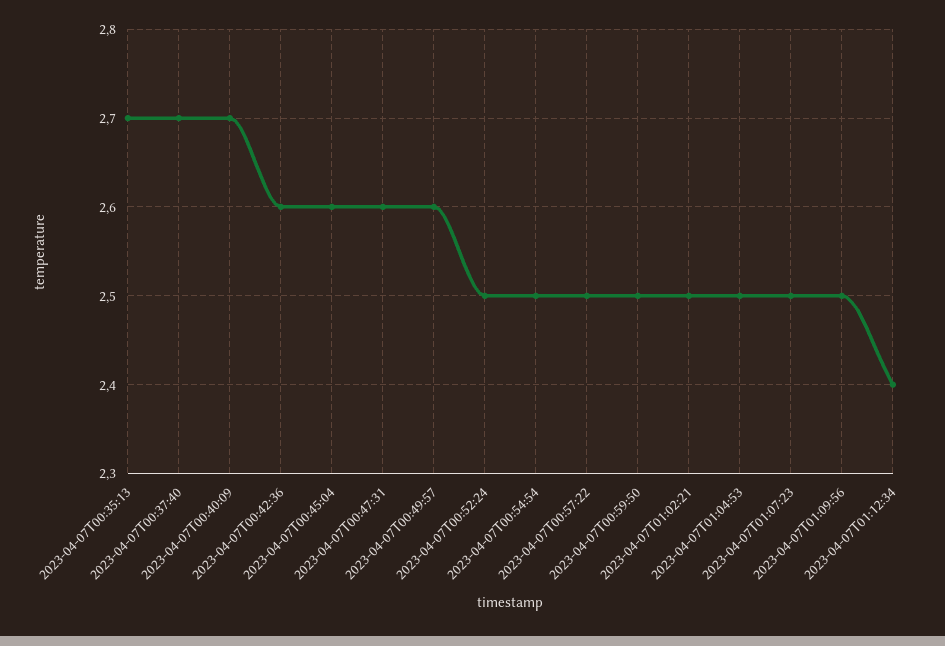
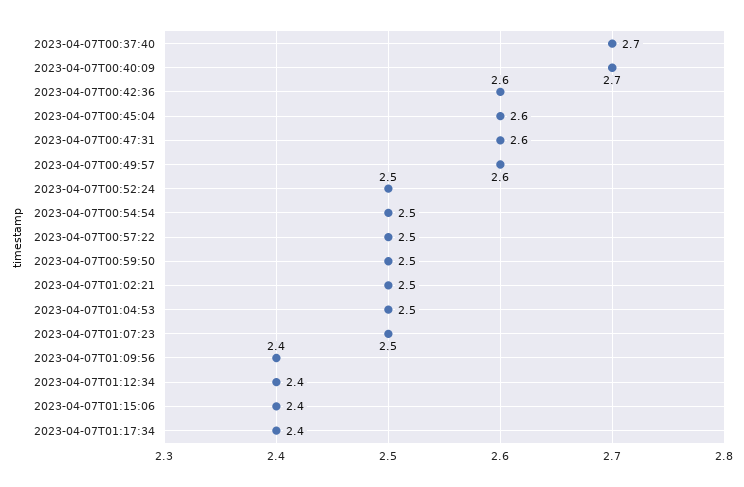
2023-04-07T00:35:13: 2.7 -> none
2023-04-07T01:09:56: 2.5 -> 2.4
2023-04-07T01:15:06: none -> 2.4
2023-04-07T01:17:34: none -> 2.4

